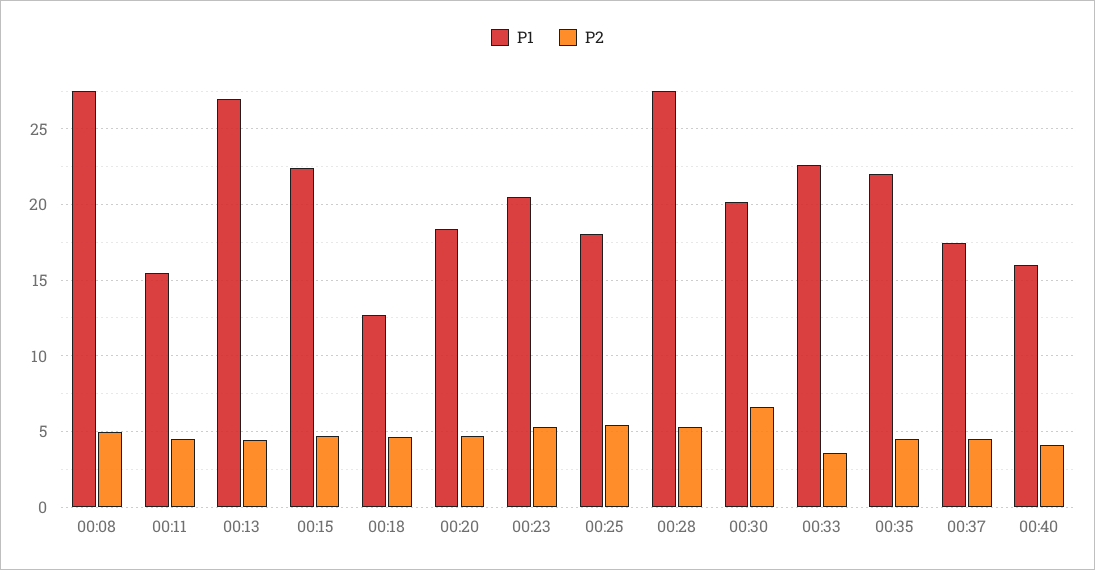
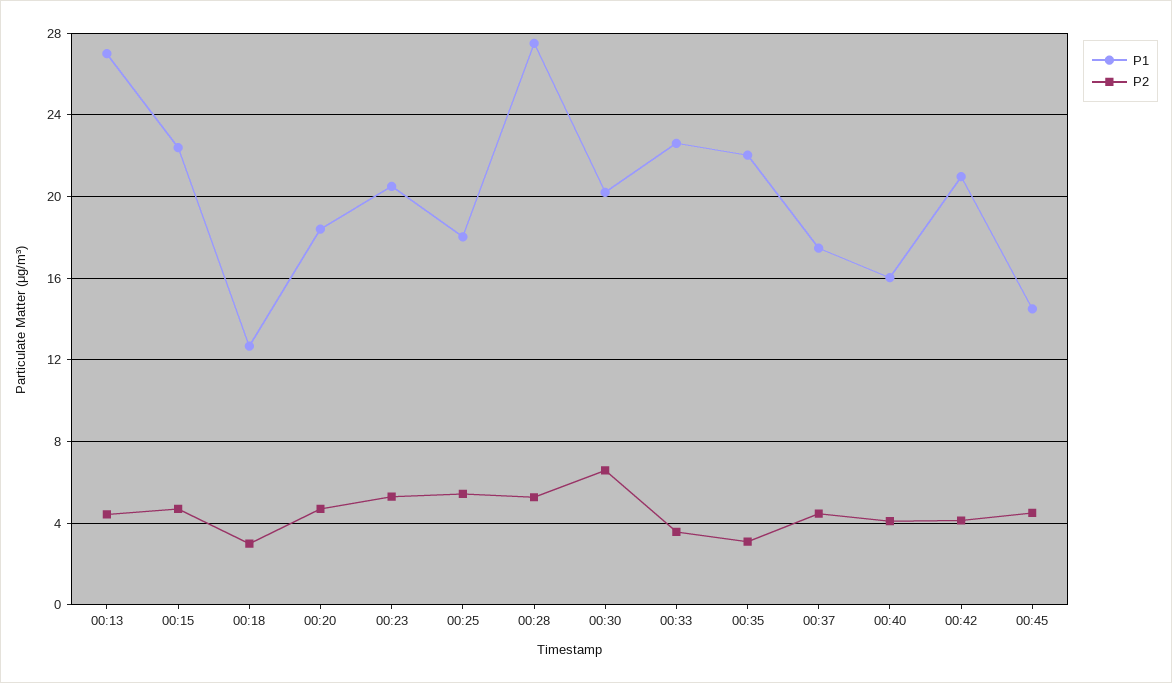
P1, 00:08: 27.5 -> none
P2, 00:08: 5 -> none
P1, 00:11: 15.5 -> none
P2, 00:11: 4.5 -> none
P2, 00:18: 4.5 -> 3
P2, 00:35: 4.5 -> 3
P1, 00:42: none -> 21
P2, 00:42: none -> 4
P1, 00:45: none -> 14.5
P2, 00:45: none -> 4.5

